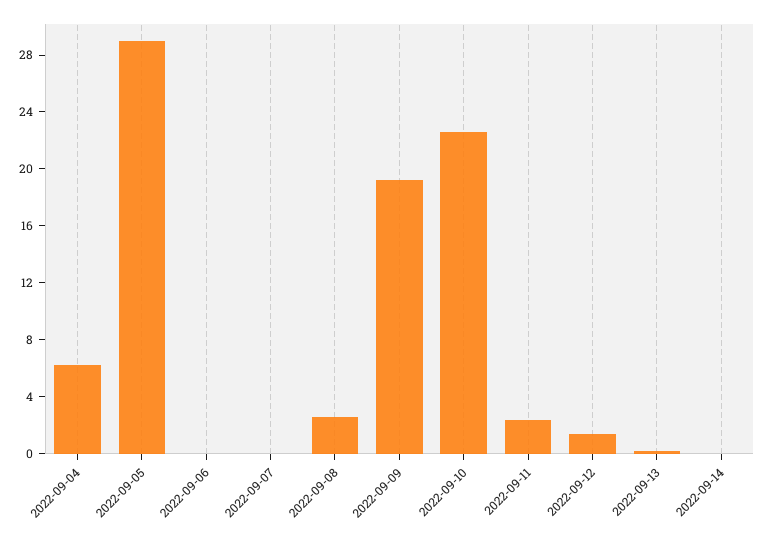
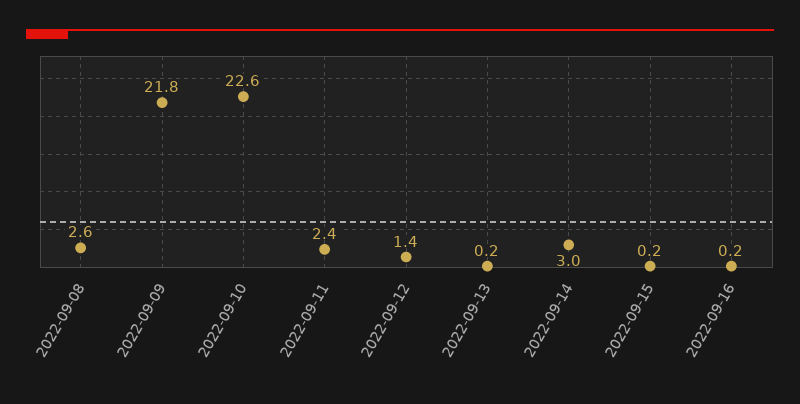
2022-09-04: 6 -> none
2022-09-05: 29 -> none
2022-09-06: 0 -> none
2022-09-07: 0 -> none
2022-09-09: 19 -> 21.8
2022-09-14: 0 -> 3
2022-09-15: none -> 0.2
2022-09-16: none -> 0.2

